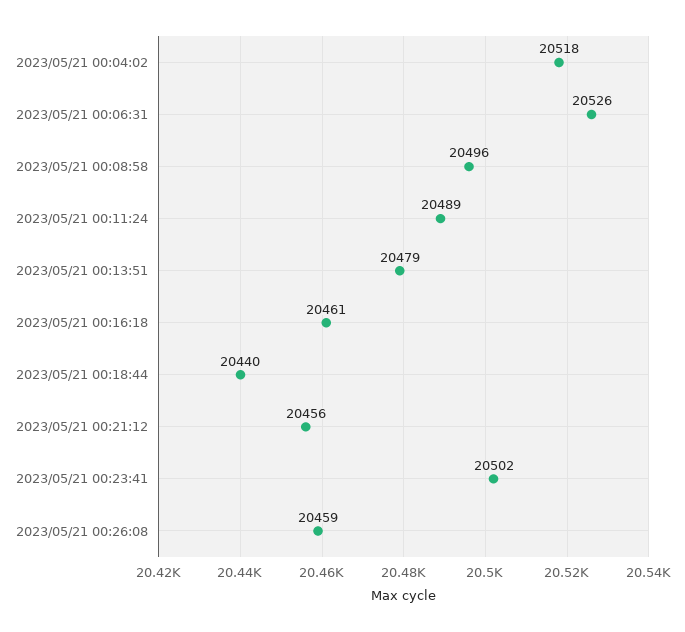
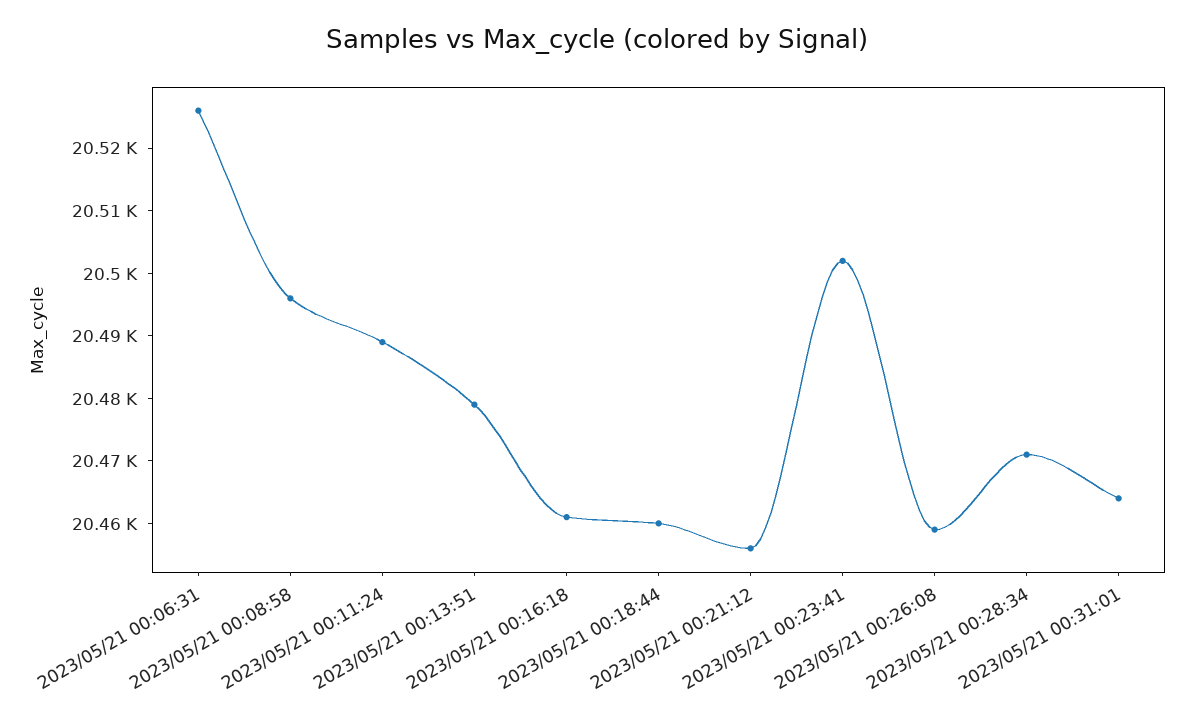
2023/05/21 00:04:02: 20518 -> none
2023/05/21 00:18:44: 20440 -> 20460
2023/05/21 00:28:34: none -> 20470
2023/05/21 00:31:01: none -> 20465

